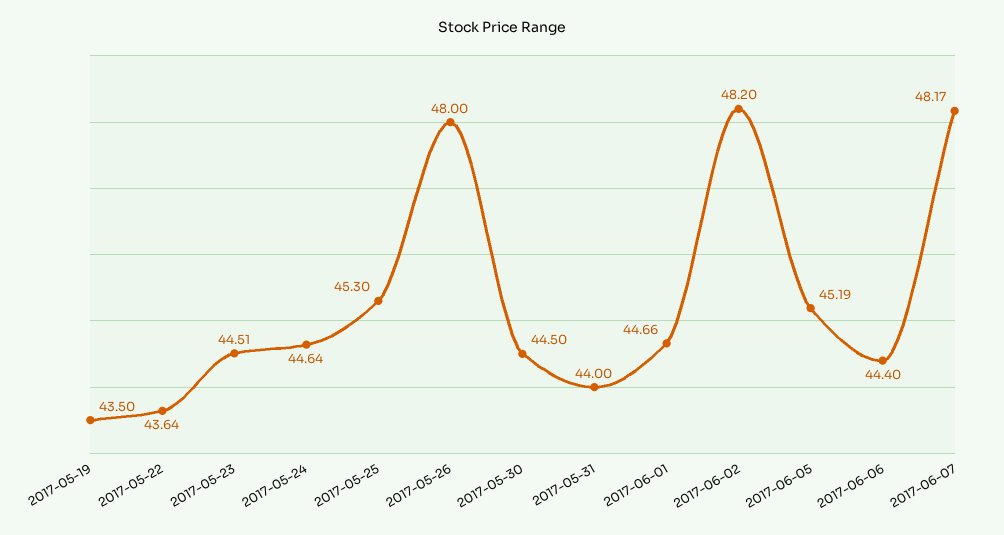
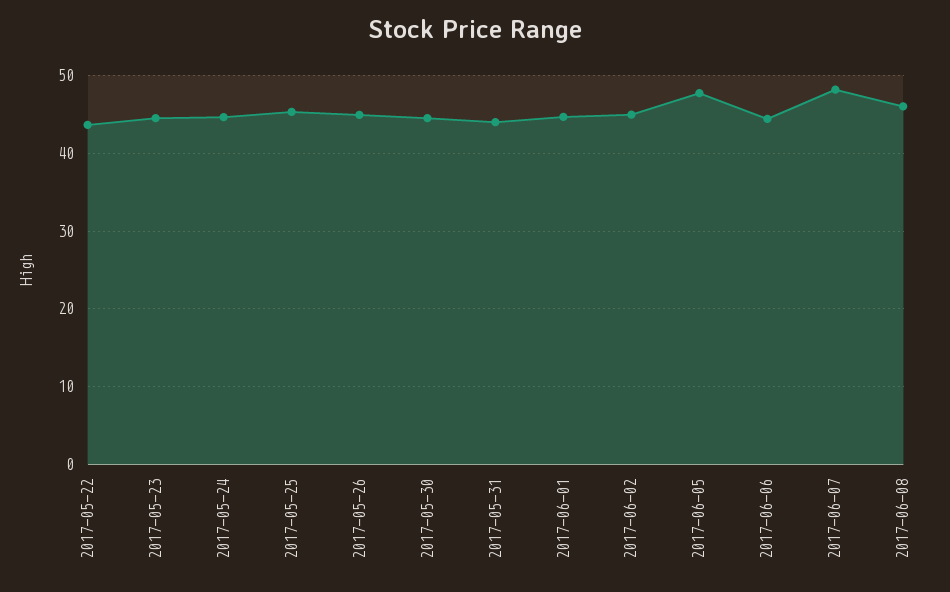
2017-05-19: 43.5 -> none
2017-05-26: 48 -> 45
2017-06-02: 48.2 -> 45
2017-06-05: 45.19 -> 48
2017-06-08: none -> 46

